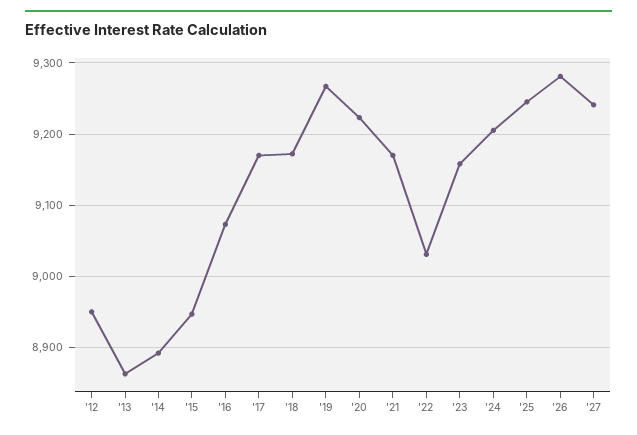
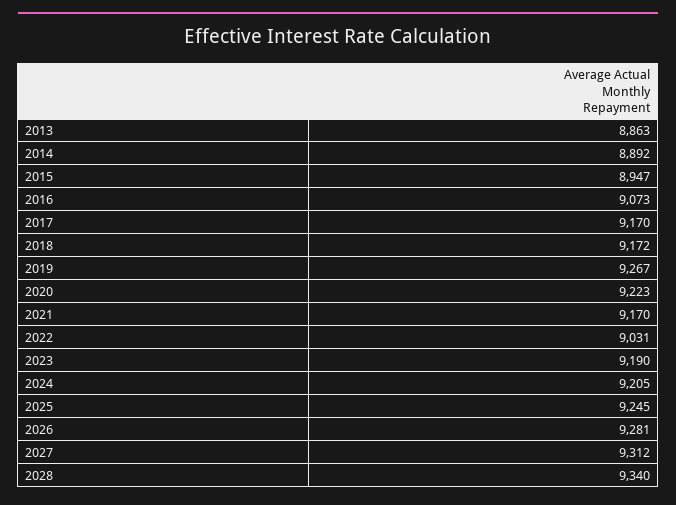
'12: 8950 -> none
'23: 9160 -> 9190
'27: 9240 -> 9312
2028: none -> 9340

